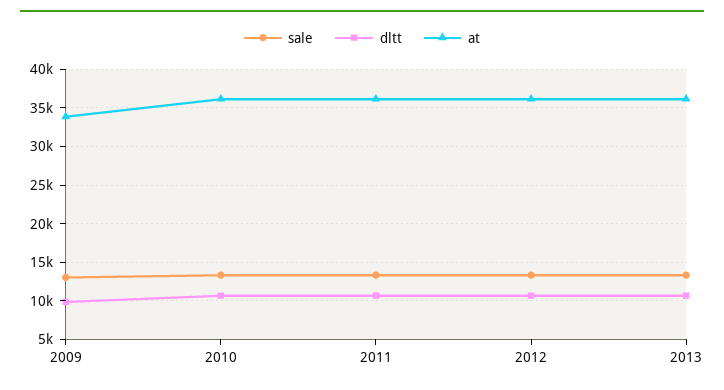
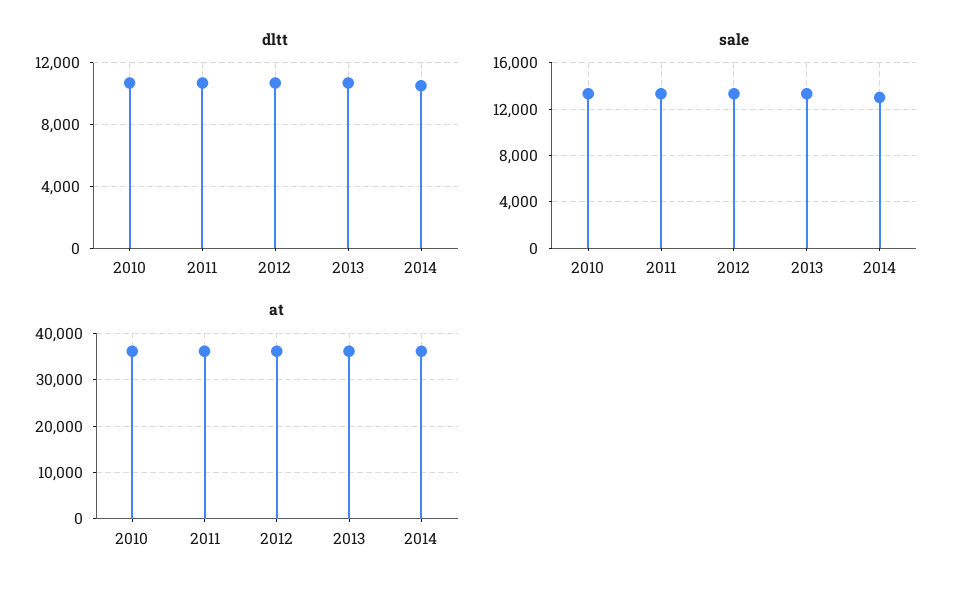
sale, 2009: 13000 -> none
dltt, 2009: 10000 -> none
at, 2009: 34000 -> none
dltt, 2014: none -> 10500
sale, 2014: none -> 13000
at, 2014: none -> 36000

